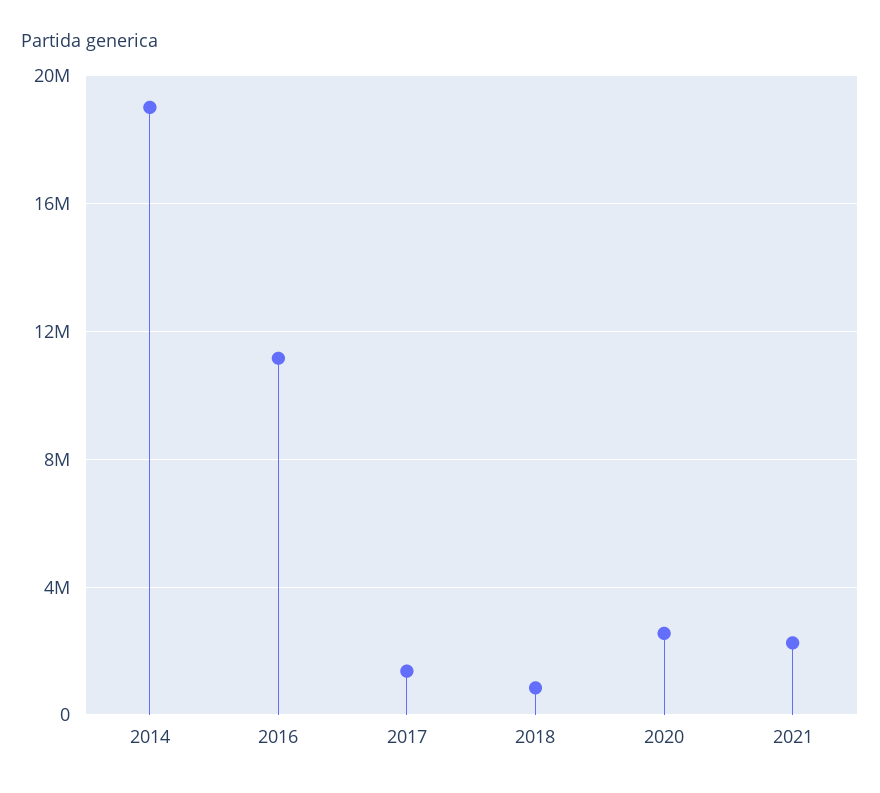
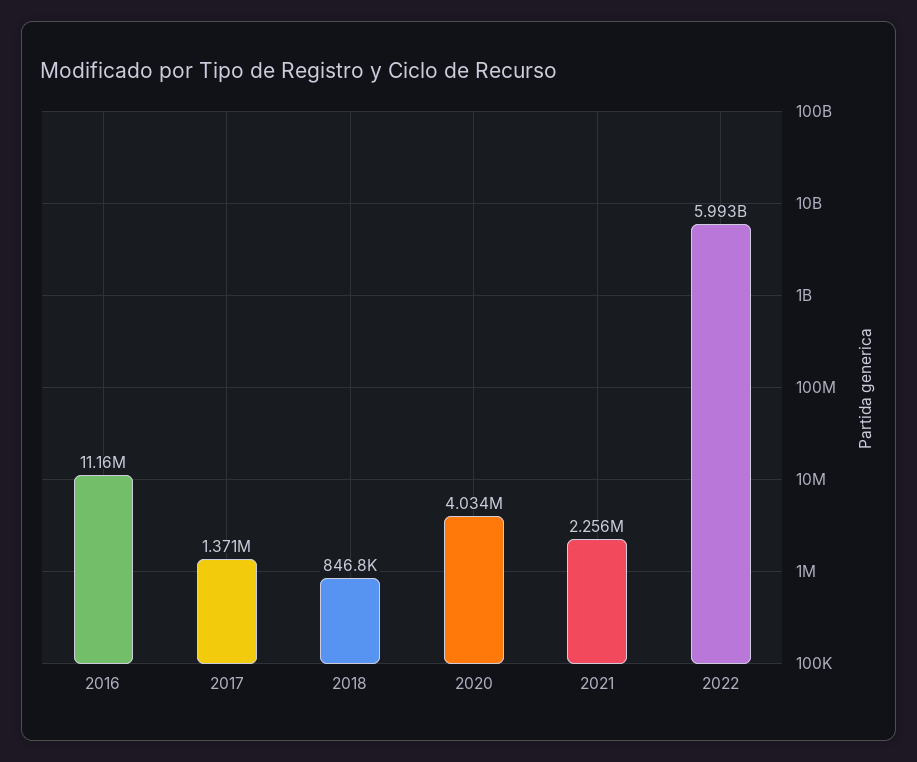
2014: 19000000 -> none
2020: 2500000 -> 4034000
2022: none -> 5993000000

